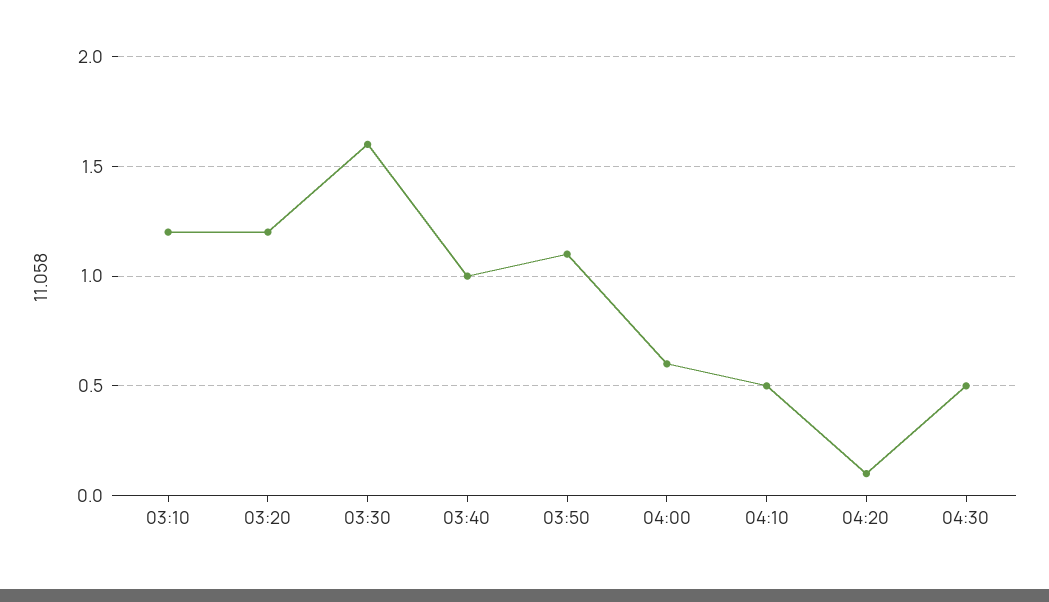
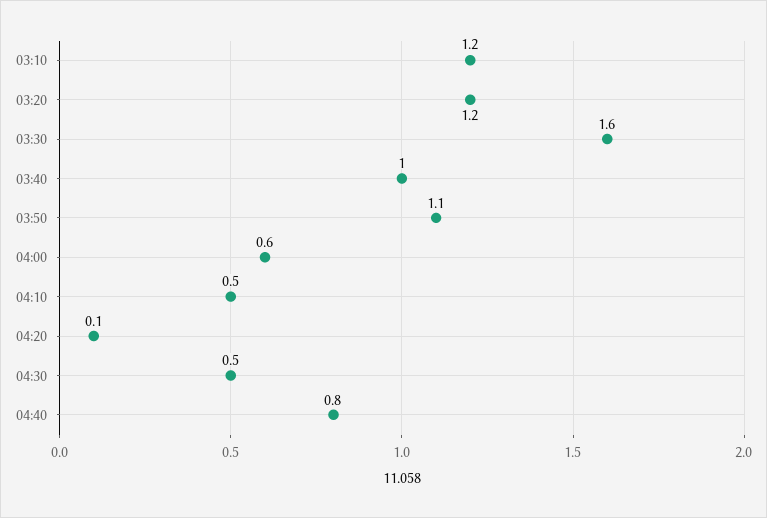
04:40: none -> 0.8

